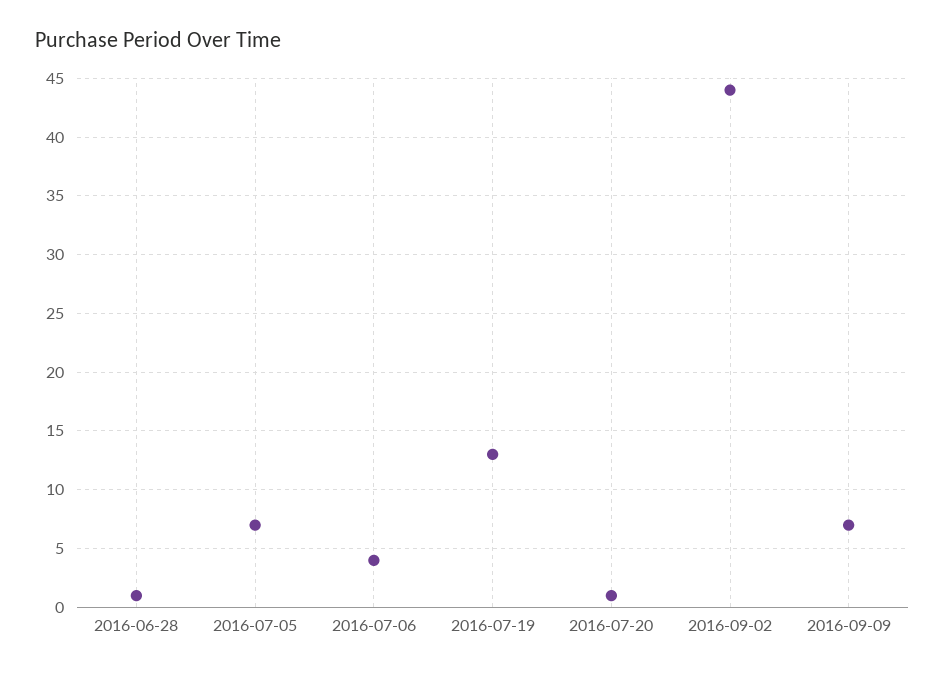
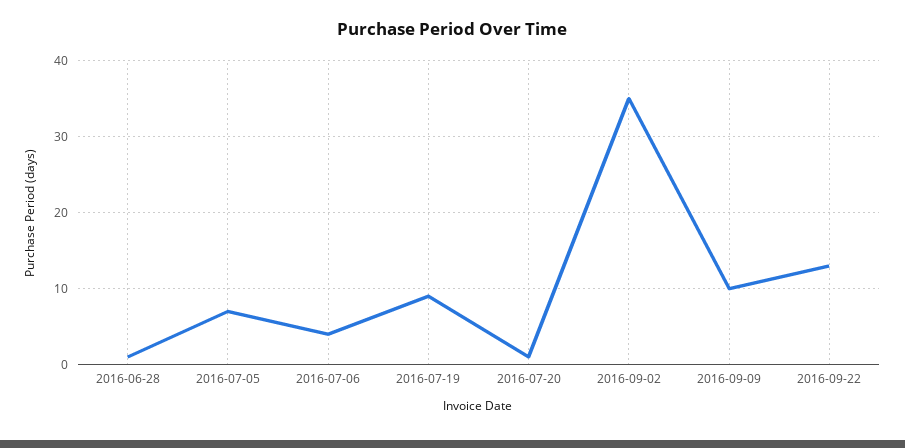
2016-07-19: 13 -> 9
2016-09-02: 44 -> 35
2016-09-09: 7 -> 10
2016-09-22: none -> 13

